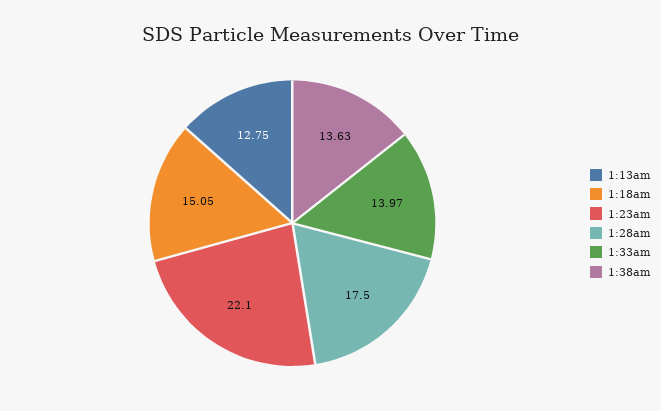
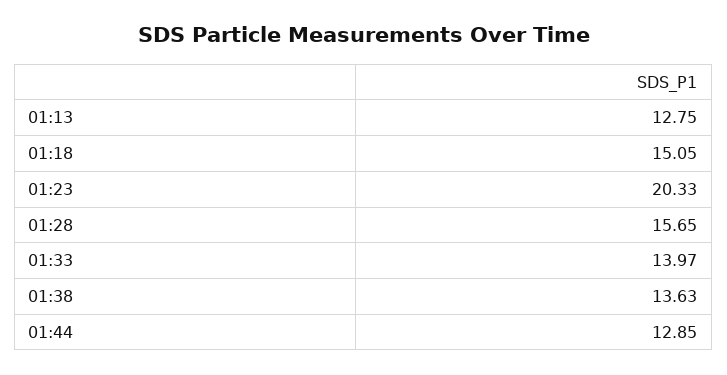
1:23am: 22.1 -> 20.33
1:28am: 17.5 -> 15.65
01:44: none -> 12.85

